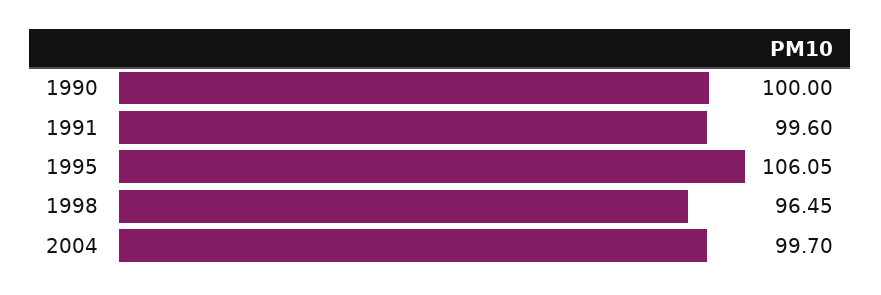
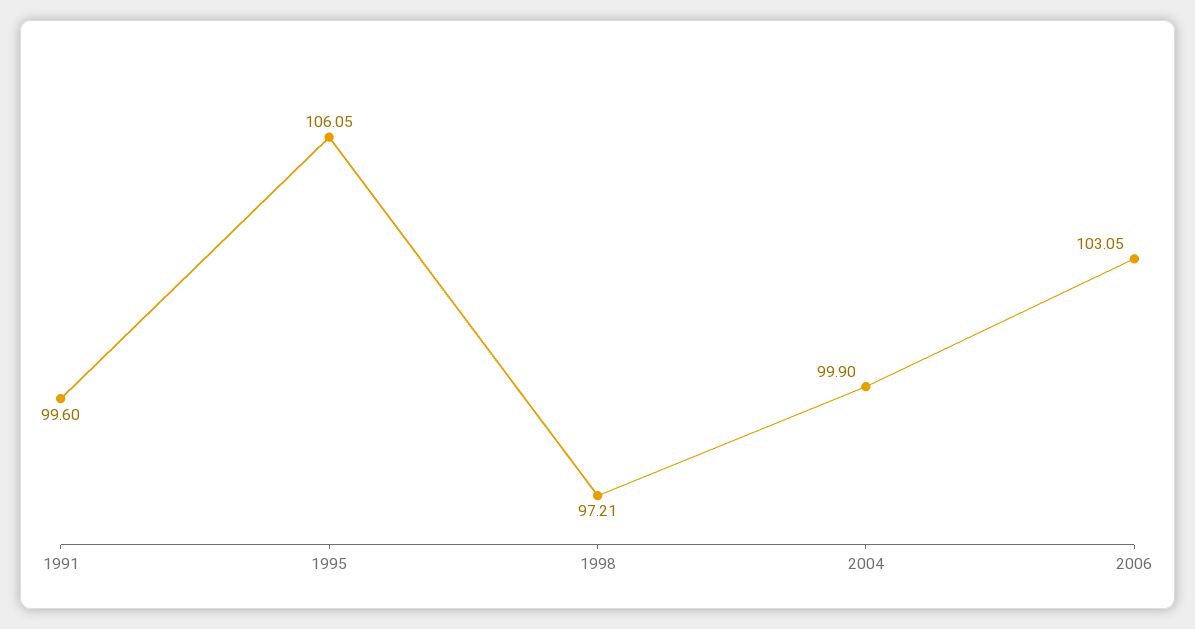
1990: 100 -> none
1998: 96.45 -> 97.21
2004: 99.7 -> 99.9
2006: none -> 103.05

